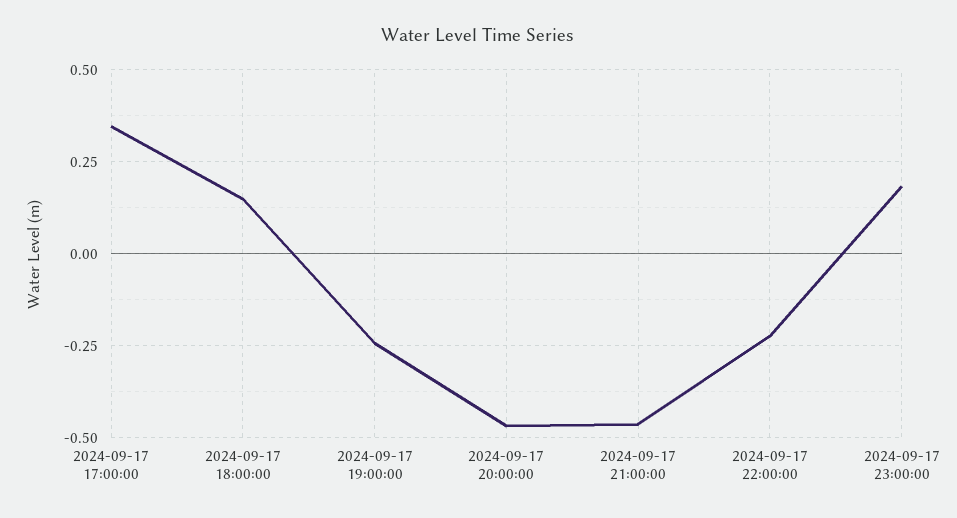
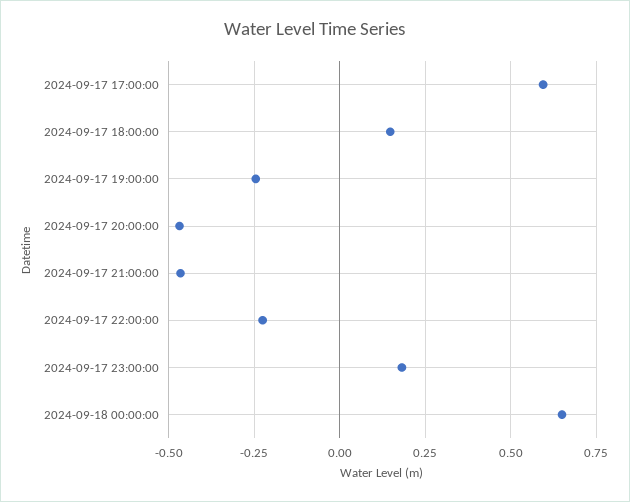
2024-09-17 17:00:00: 0.35 -> 0.6
2024-09-18 00:00:00: none -> 0.65

